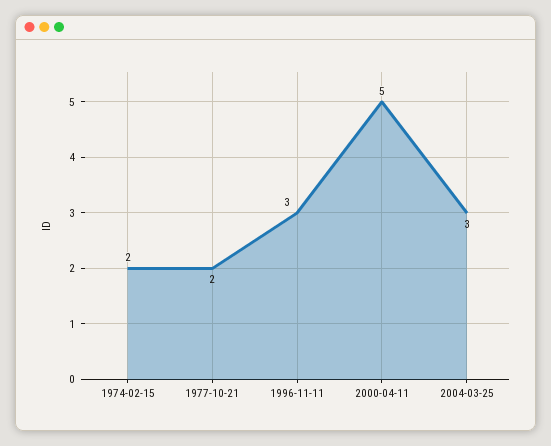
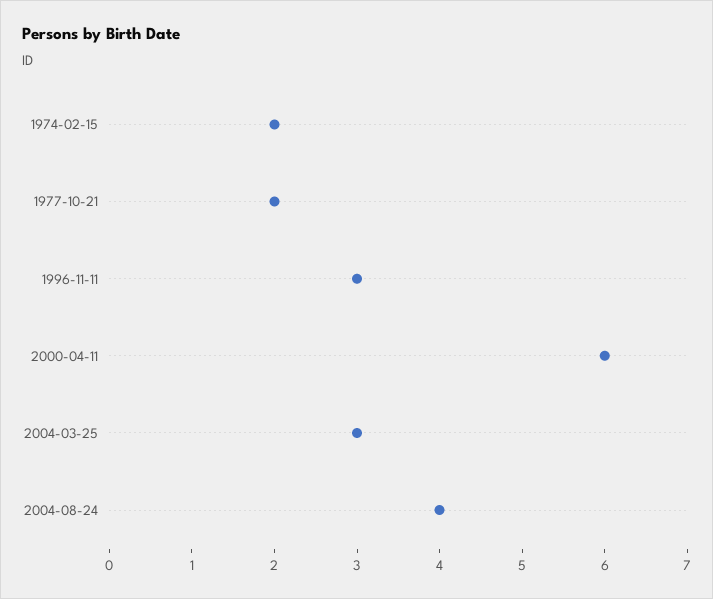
2000-04-11: 5 -> 6
2004-08-24: none -> 4

